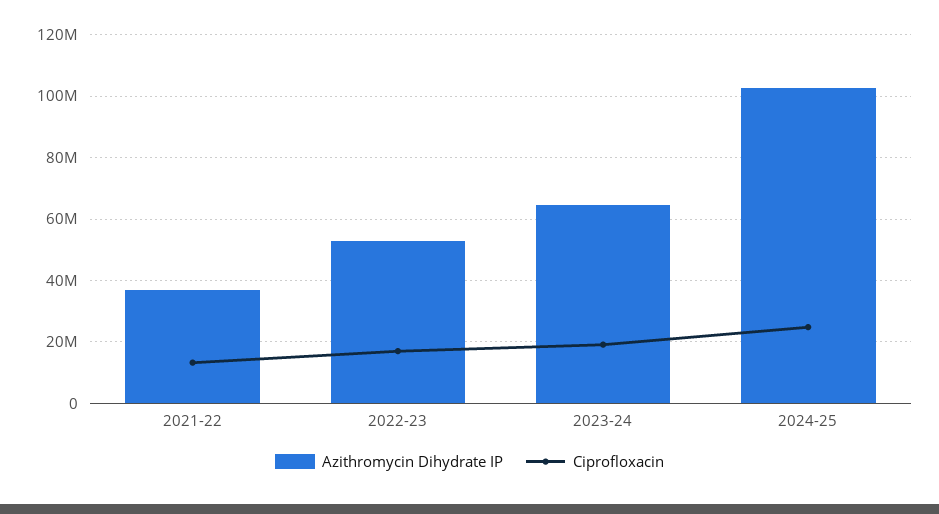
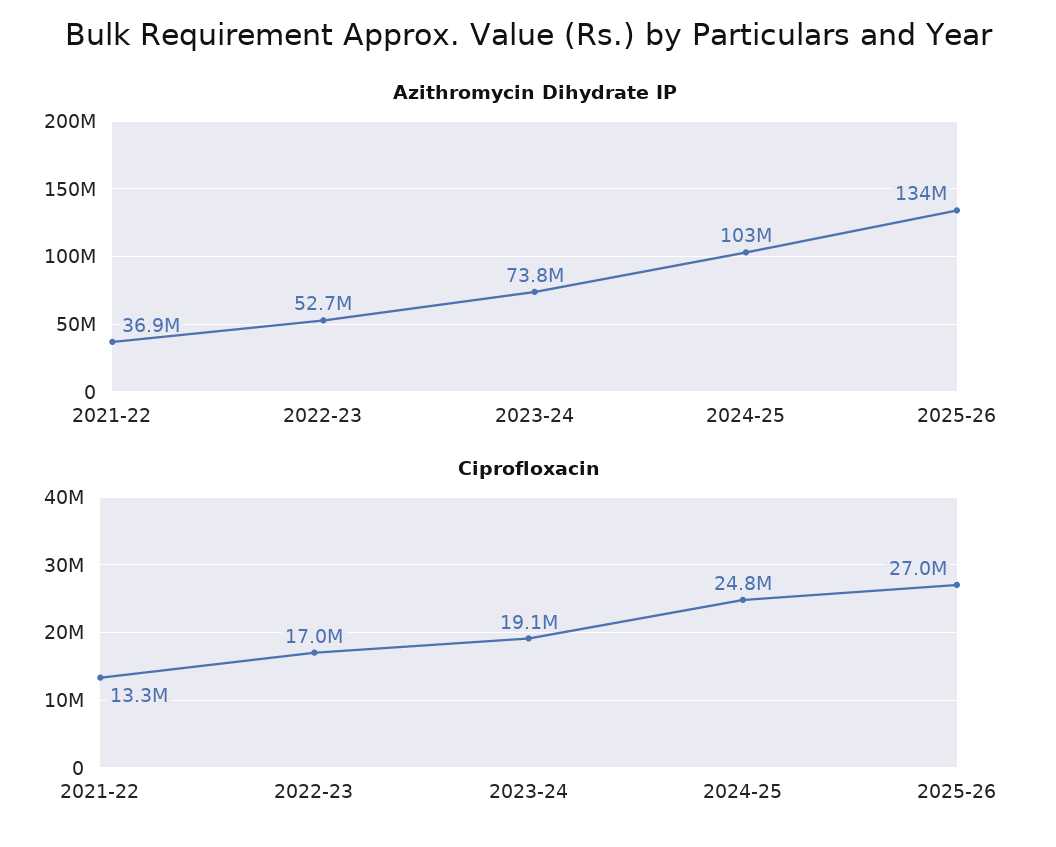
Azithromycin Dihydrate IP, 2023-24: 64000000 -> 73800000
Azithromycin Dihydrate IP, 2025-26: none -> 134000000
Ciprofloxacin, 2025-26: none -> 27000000

